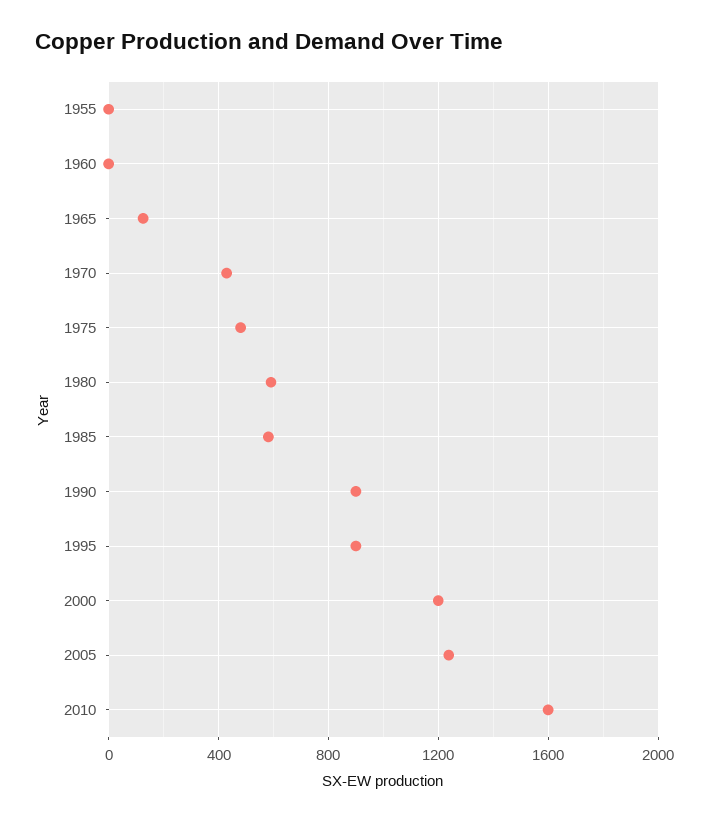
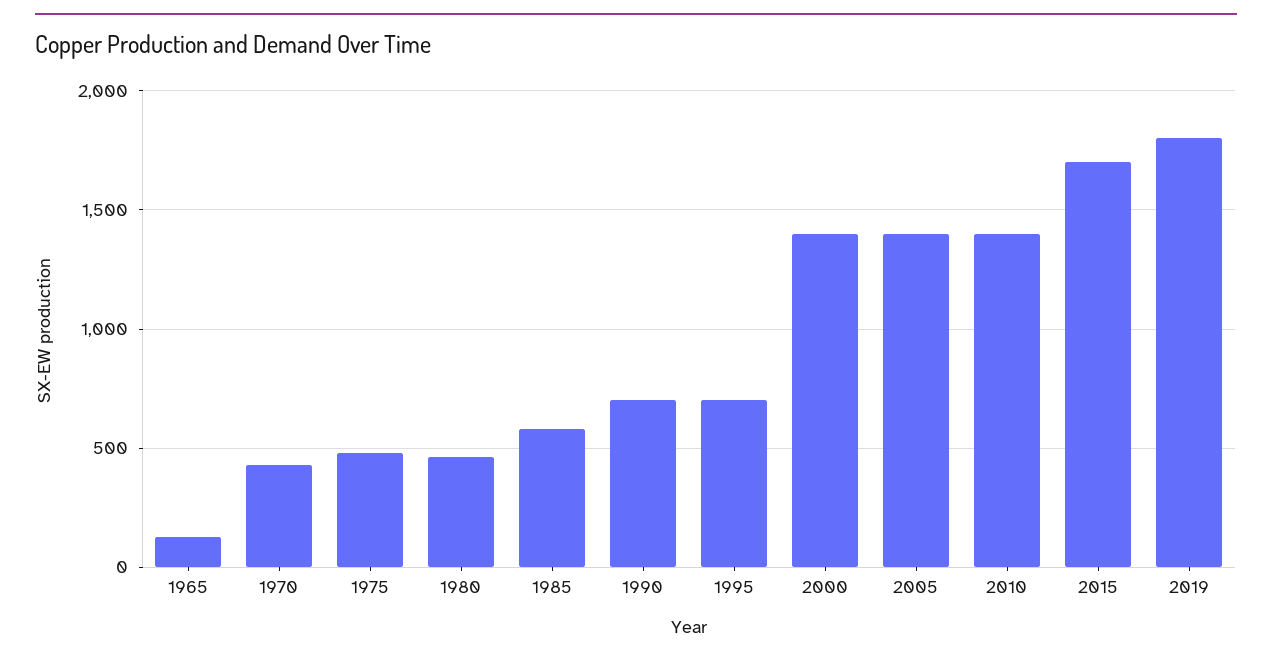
1955: 0 -> none
1960: 0 -> none
1980: 600 -> 450
1990: 900 -> 700
1995: 900 -> 700
2000: 1200 -> 1400
2005: 1250 -> 1400
2010: 1600 -> 1400
2015: none -> 1700
2019: none -> 1800

